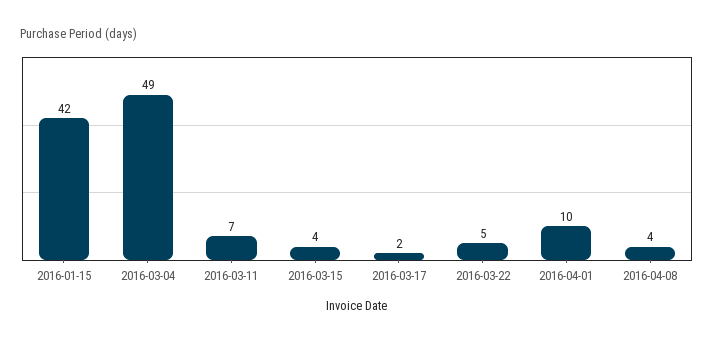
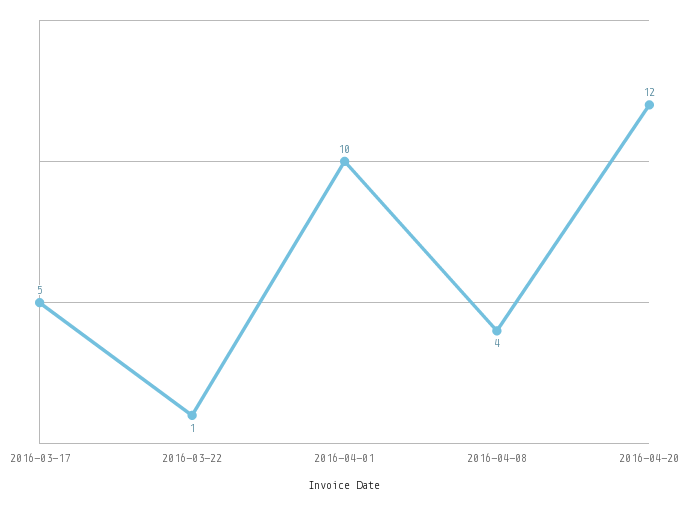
2016-01-15: 42 -> none
2016-03-04: 49 -> none
2016-03-11: 7 -> none
2016-03-15: 4 -> none
2016-03-17: 2 -> 5
2016-03-22: 5 -> 1
2016-04-20: none -> 12

